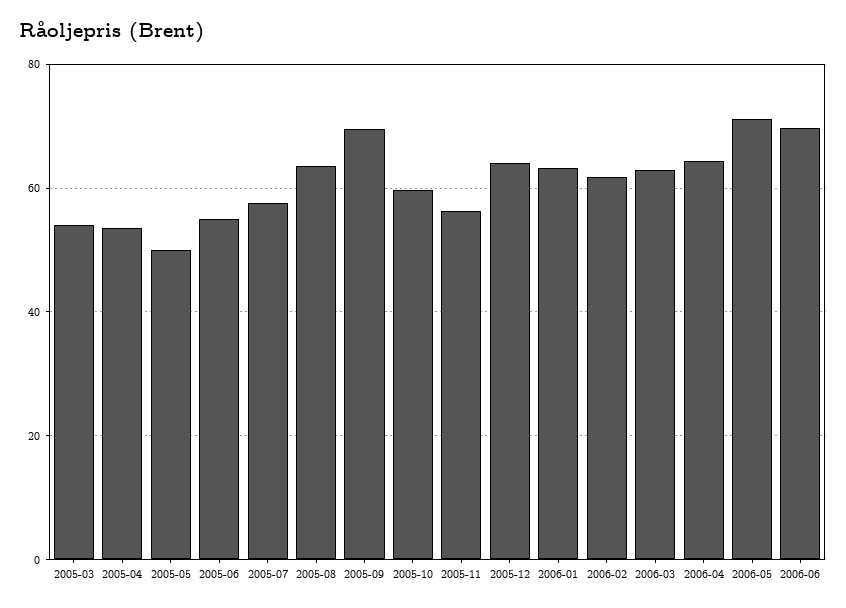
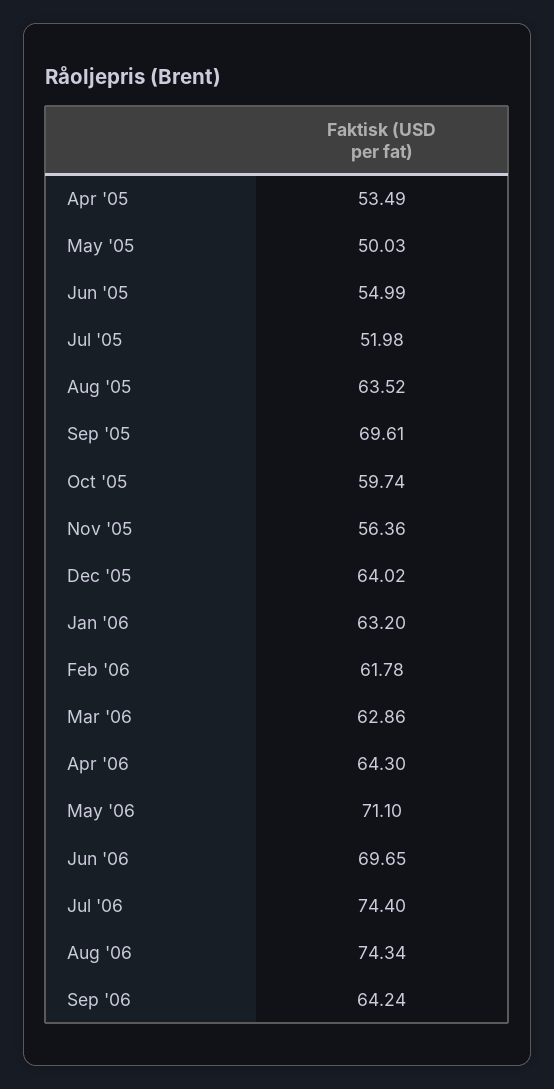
2005-03: 54 -> none
2005-07: 58 -> 51.98
Jul '06: none -> 74.4
Aug '06: none -> 74.34
Sep '06: none -> 64.24

